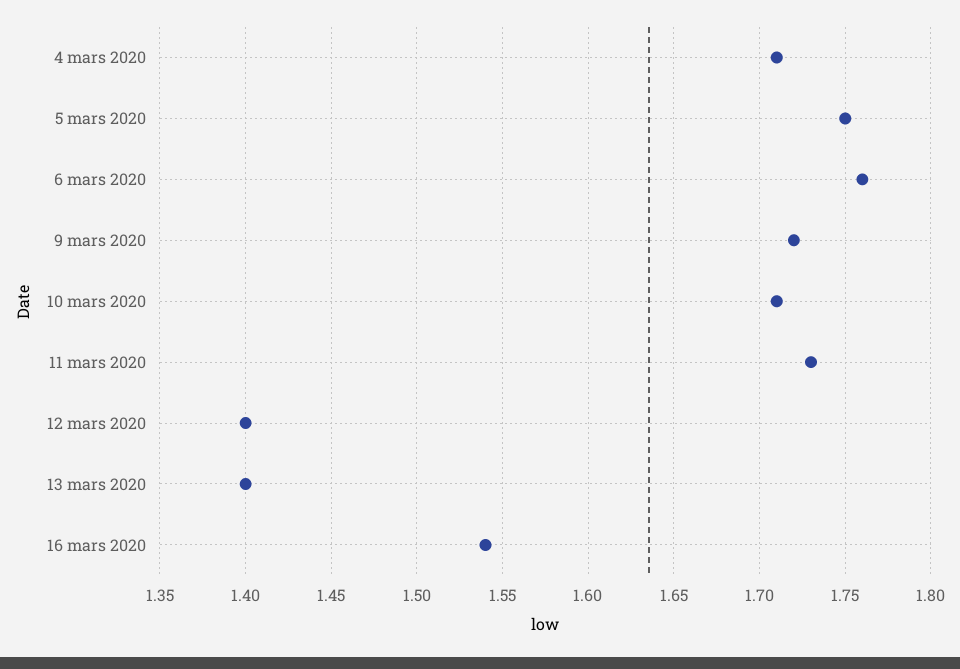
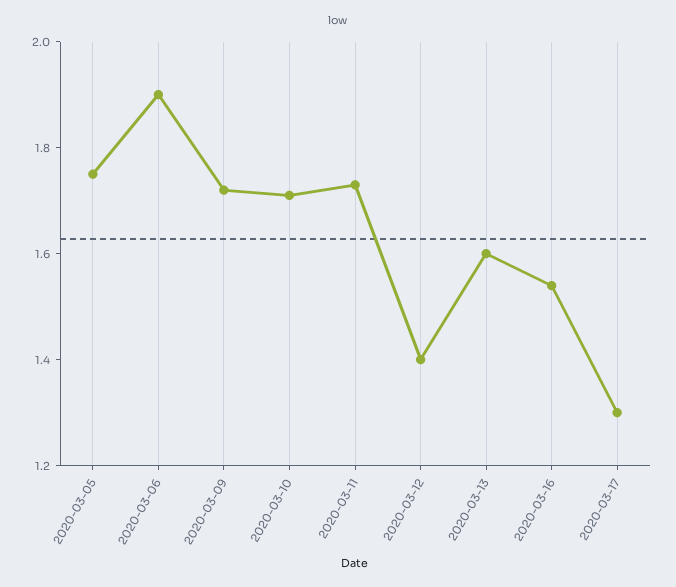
4 mars 2020: 1.71 -> none
6 mars 2020: 1.76 -> 1.9
13 mars 2020: 1.4 -> 1.6
2020-03-17: none -> 1.3

